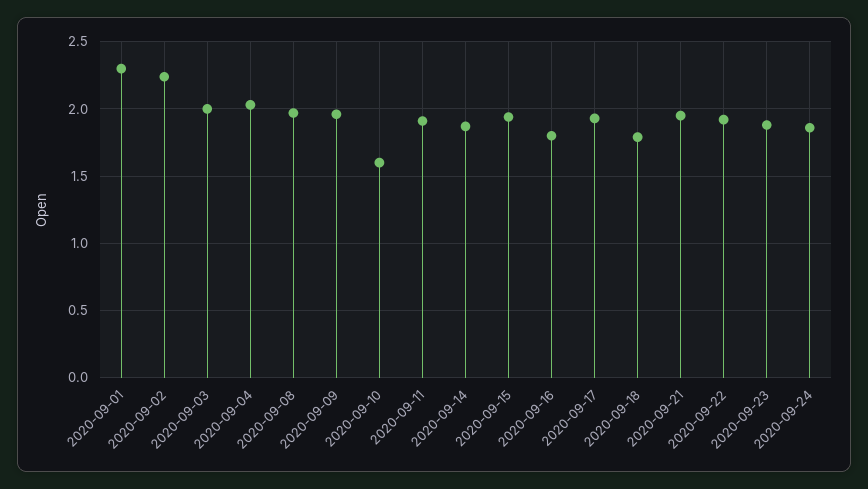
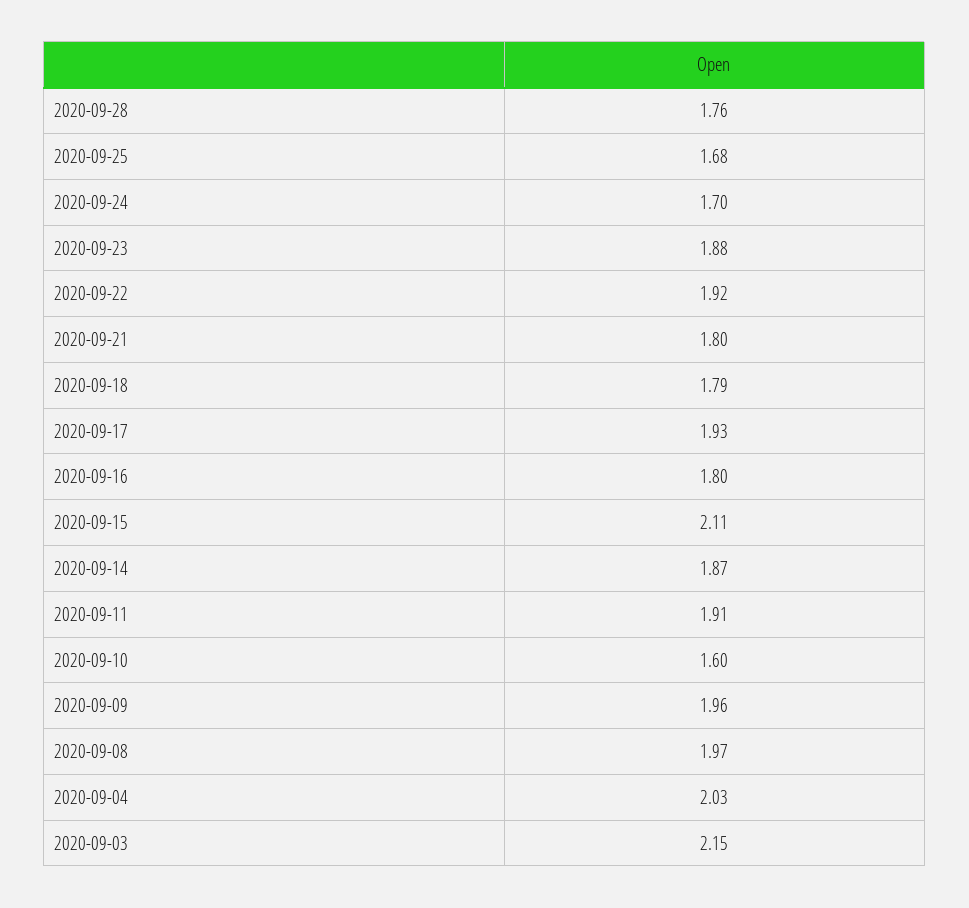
2020-09-01: 2.3 -> none
2020-09-02: 2.25 -> none
2020-09-03: 2 -> 2.15
2020-09-15: 1.95 -> 2.11
2020-09-21: 1.95 -> 1.8
2020-09-24: 1.85 -> 1.7
2020-09-28: none -> 1.76
2020-09-25: none -> 1.68

